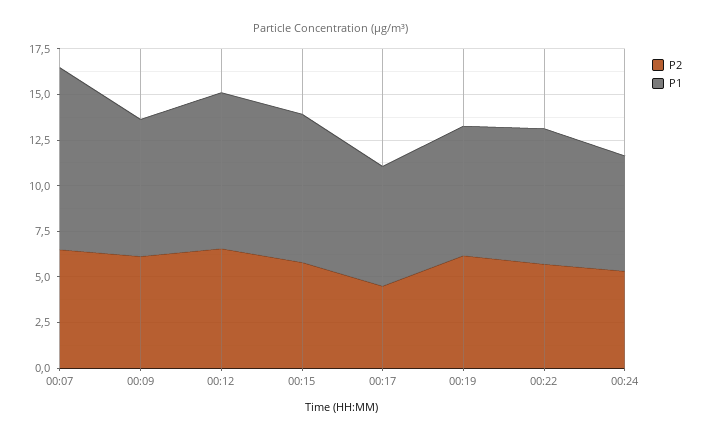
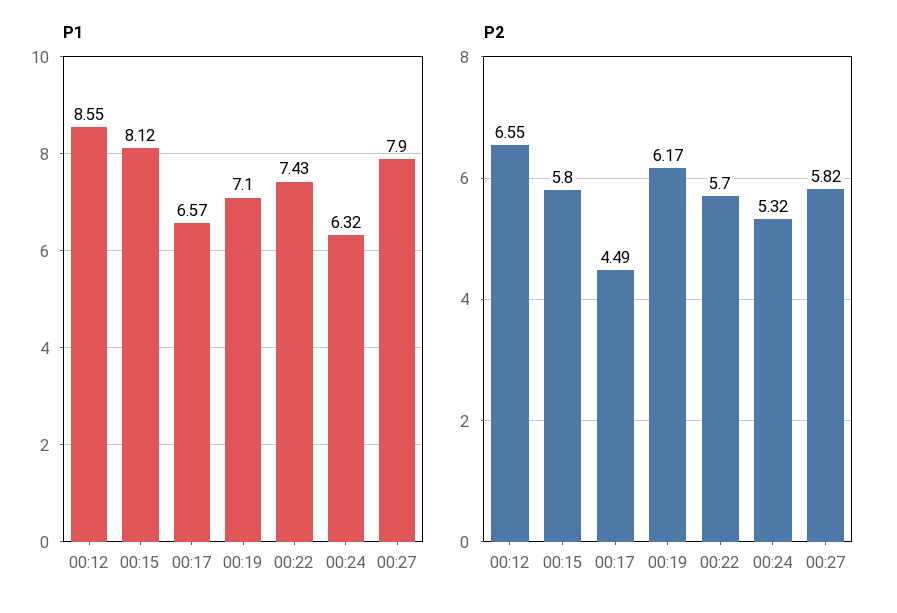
P2, 00:07: 6.5 -> none
P1, 00:07: 10 -> none
P2, 00:09: 6 -> none
P1, 00:09: 7.5 -> none
P1, 00:27: none -> 7.9
P2, 00:27: none -> 5.82

